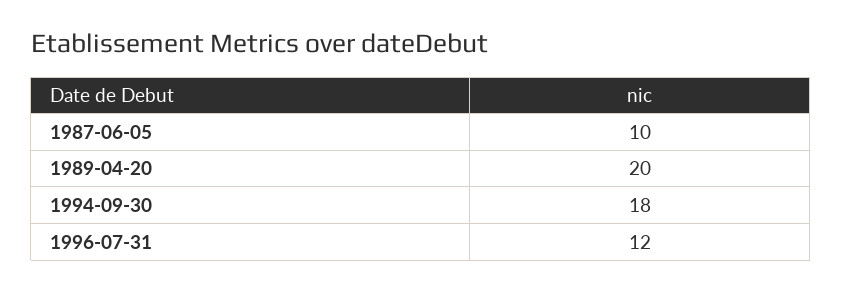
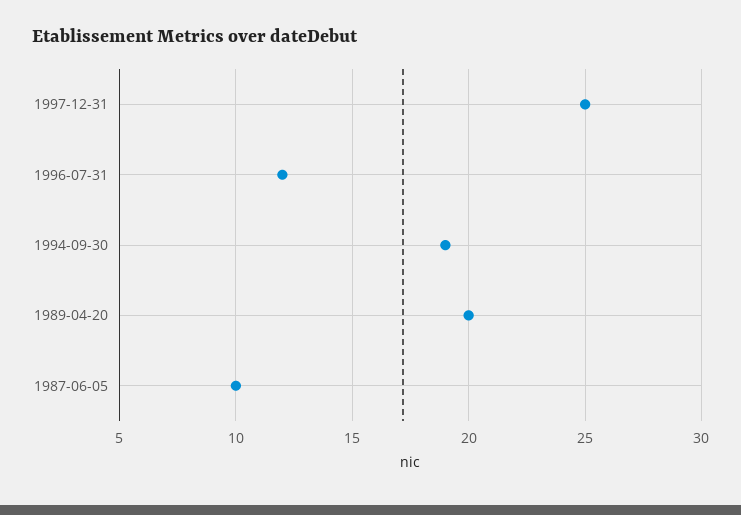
1994-09-30: 18 -> 19
1997-12-31: none -> 25

